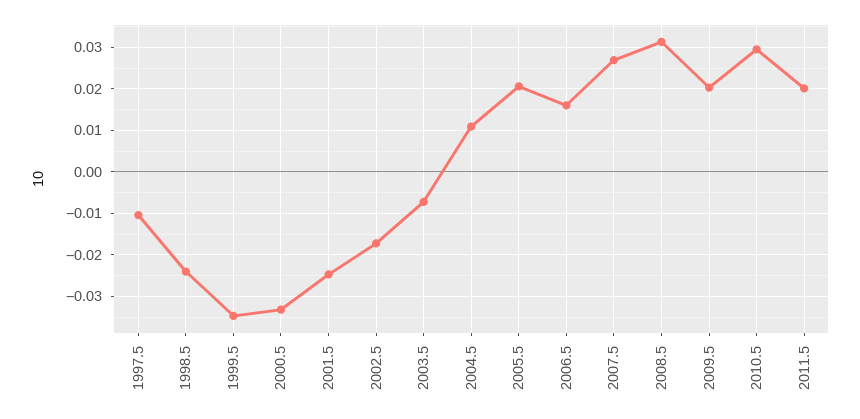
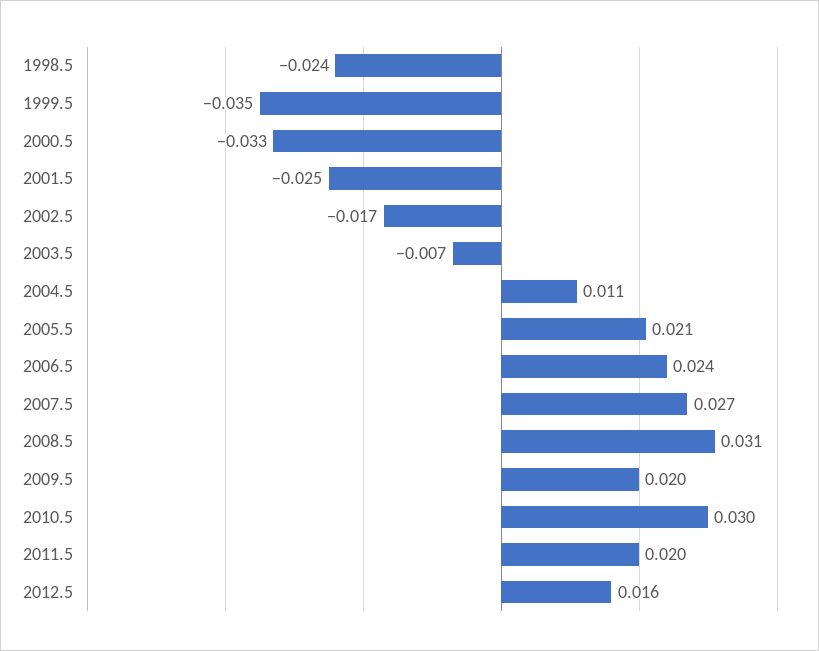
1997.5: -0.01 -> none
2006.5: 0.016 -> 0.024
2012.5: none -> 0.016

